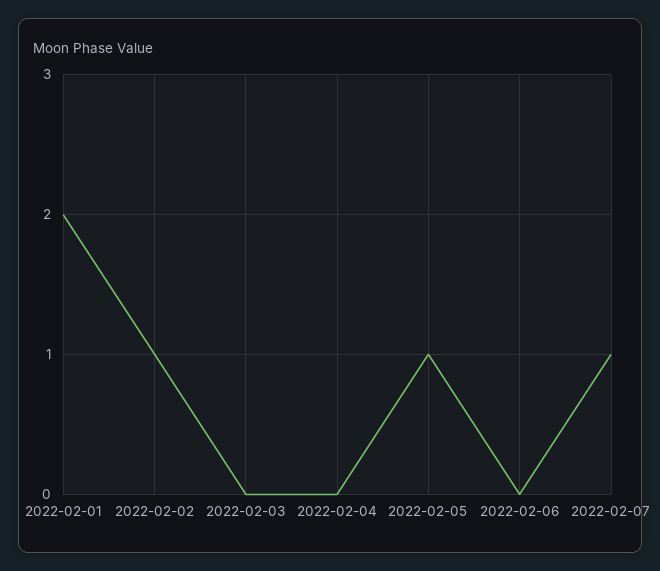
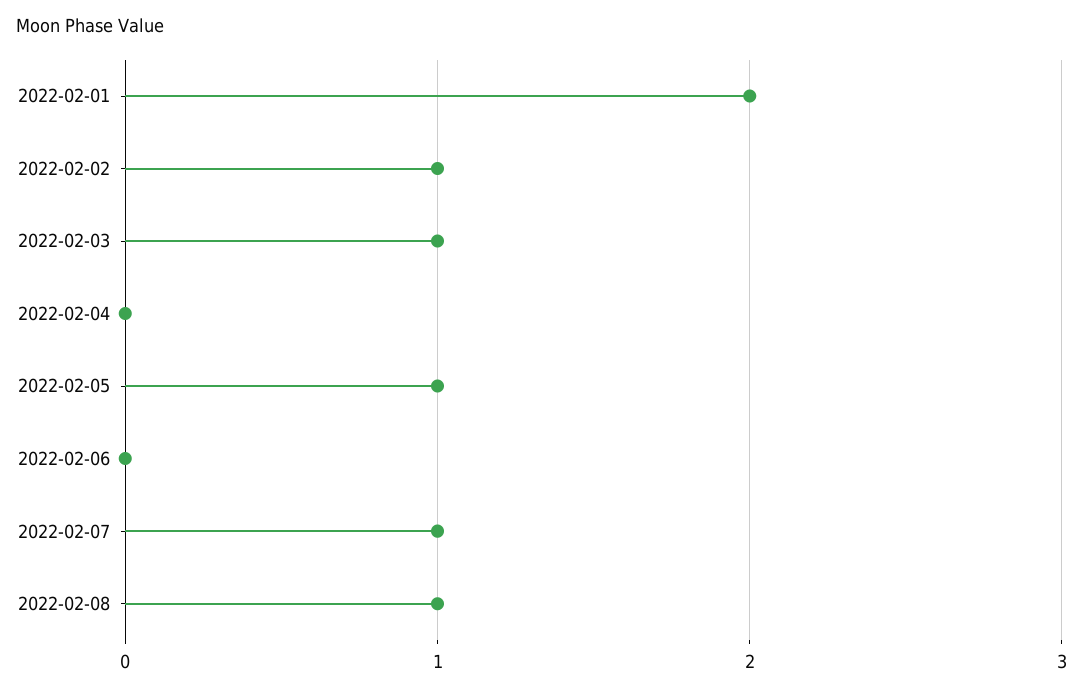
2022-02-03: 0 -> 1
2022-02-08: none -> 1

